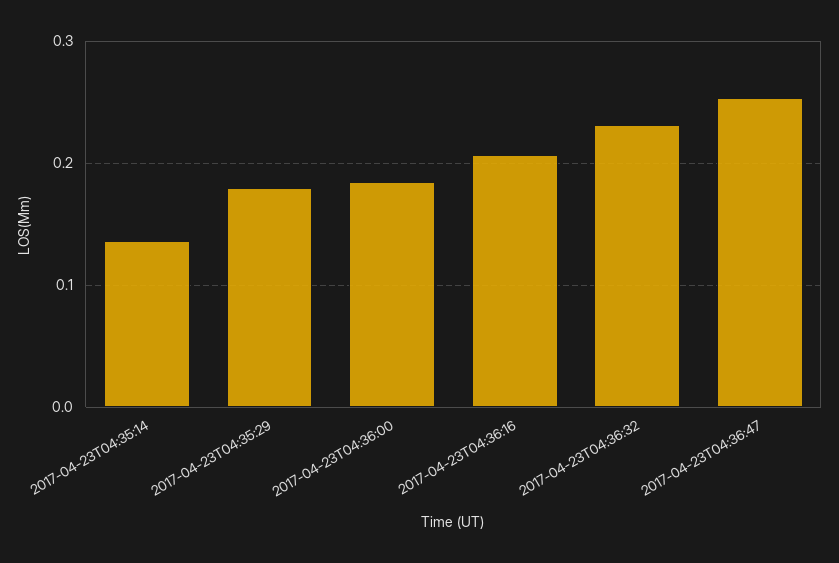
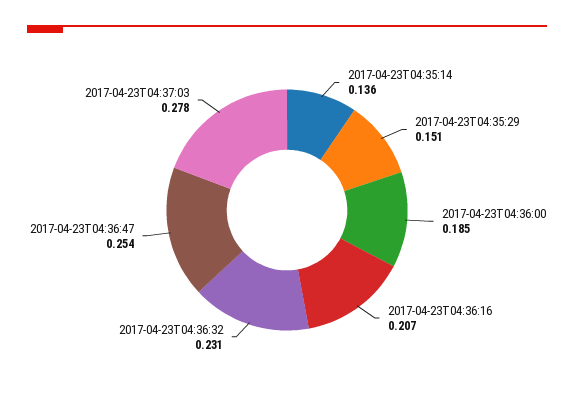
2017-04-23T04:35:29: 0.18 -> 0.151
2017-04-23T04:37:03: none -> 0.278

